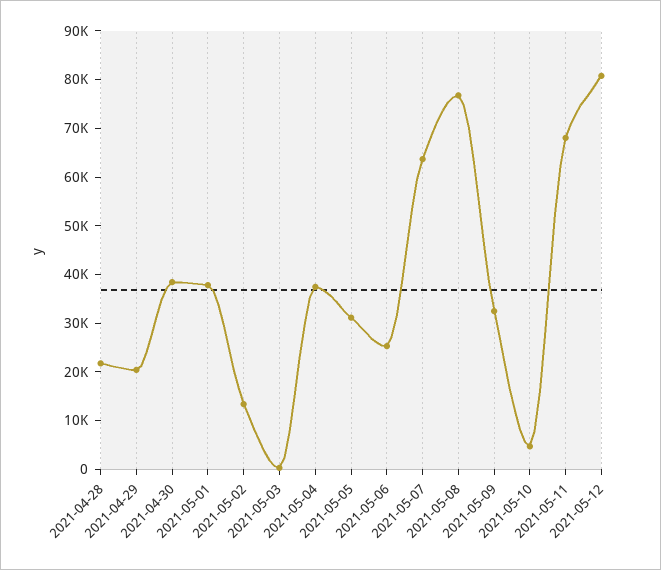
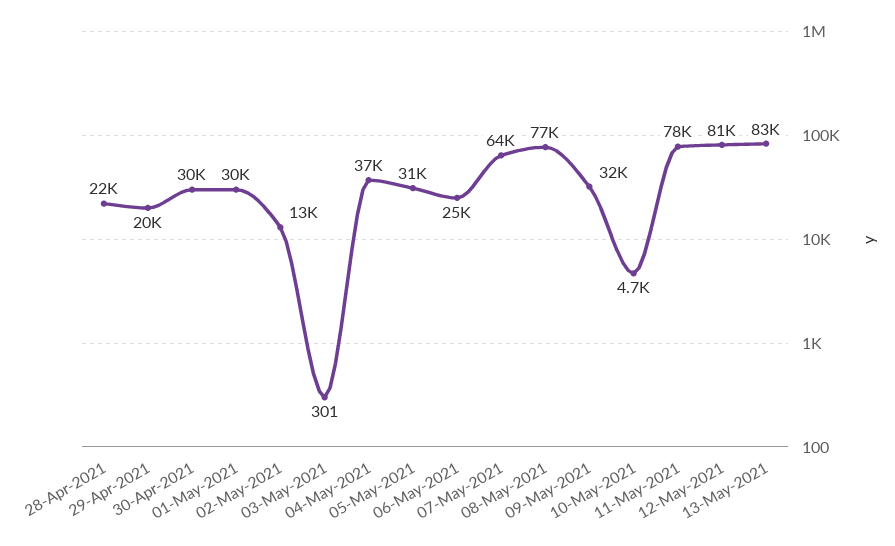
2021-04-30: 38000 -> 30000
2021-05-01: 38000 -> 30000
2021-05-11: 68000 -> 78000
13-May-2021: none -> 83000

